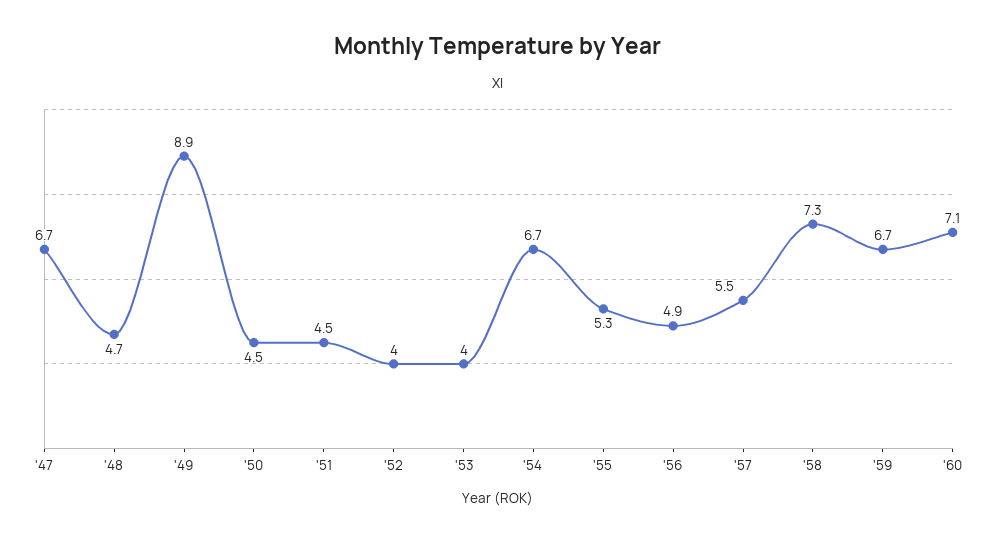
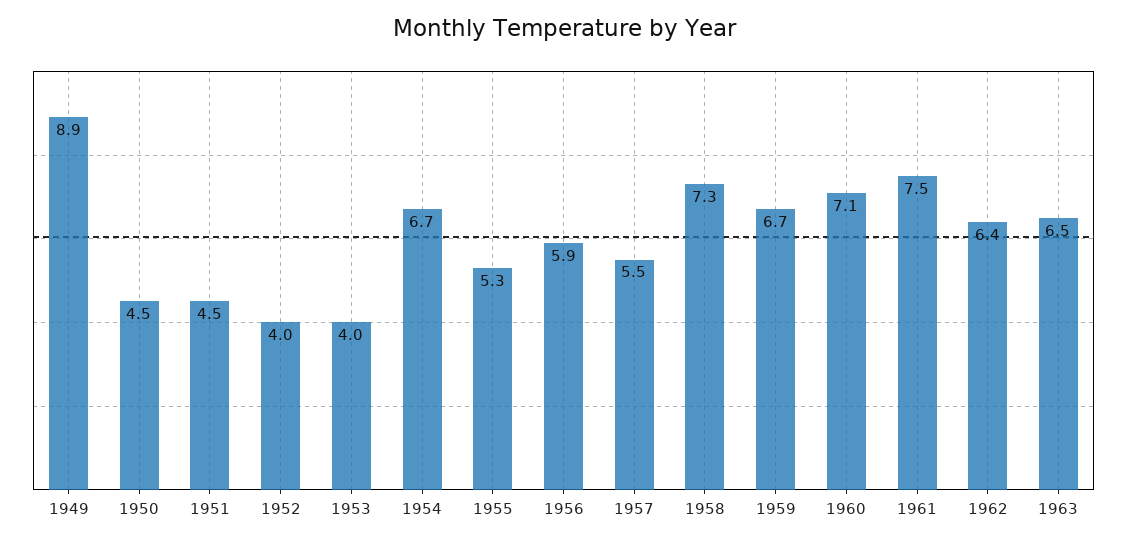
'47: 6.7 -> none
'48: 4.7 -> none
'56: 4.9 -> 5.9
1961: none -> 7.5
1962: none -> 6.4
1963: none -> 6.5

